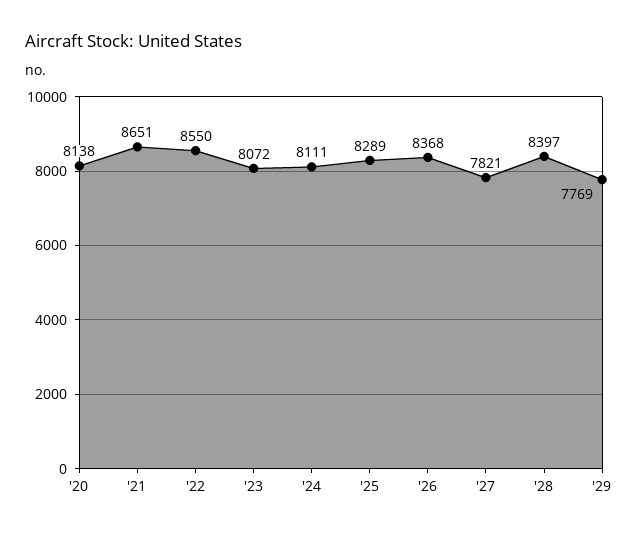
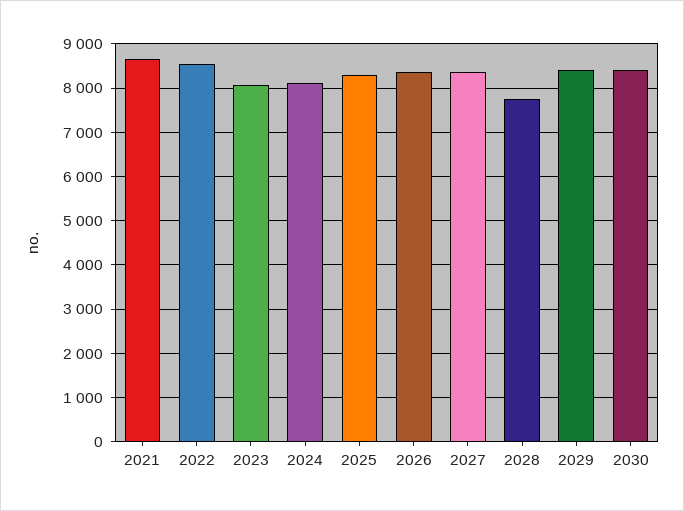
'20: 8138 -> none
'27: 7821 -> 8400
'28: 8397 -> 7800
'29: 7769 -> 8400
2030: none -> 8400

